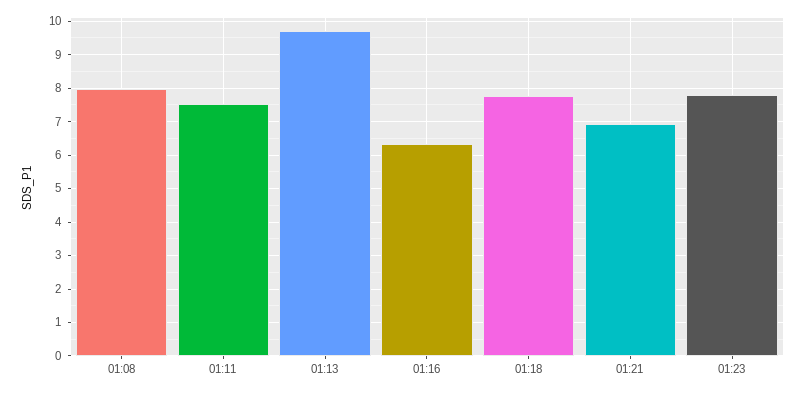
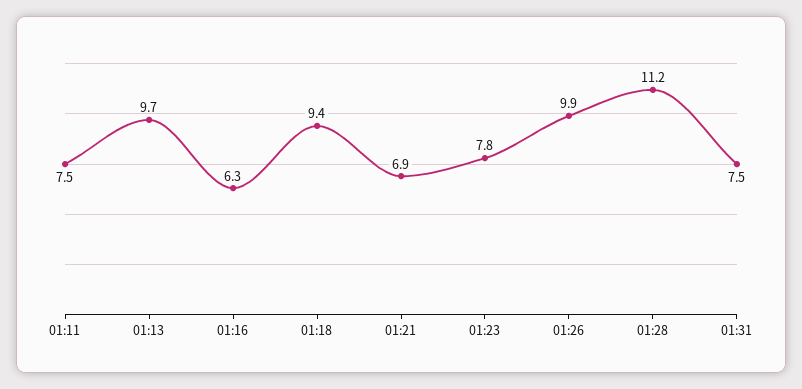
01:08: 8 -> none
01:18: 7.8 -> 9.4
01:26: none -> 9.9
01:28: none -> 11.2
01:31: none -> 7.5

